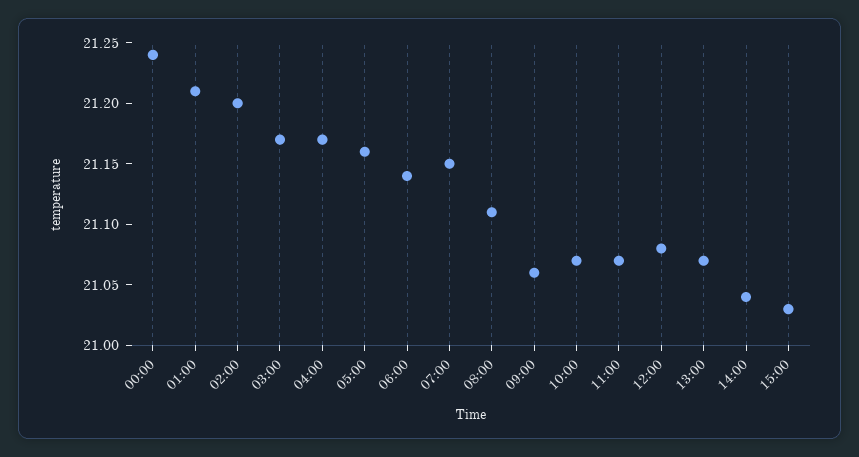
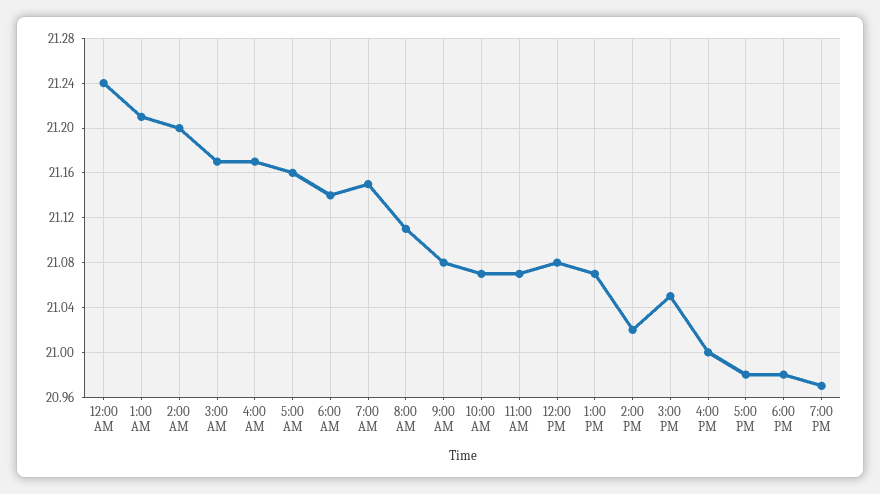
09:00: 21.06 -> 21.08
14:00: 21.04 -> 21.02
15:00: 21.03 -> 21.05
4:00 PM: none -> 21
5:00 PM: none -> 20.98
6:00 PM: none -> 20.98
7:00 PM: none -> 20.97

